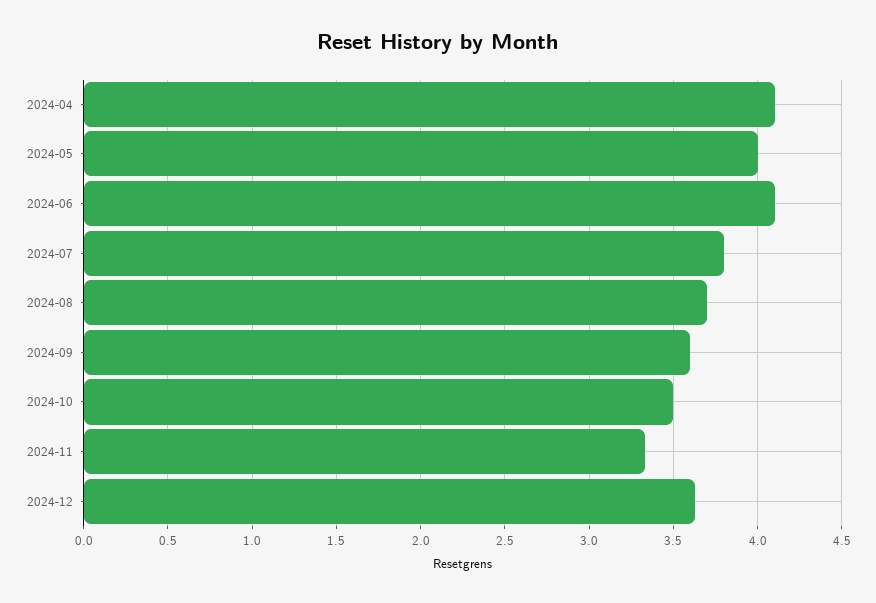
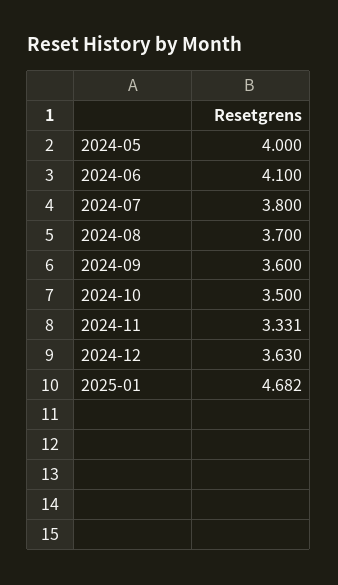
2024-04: 4.1 -> none
2025-01: none -> 4.682

